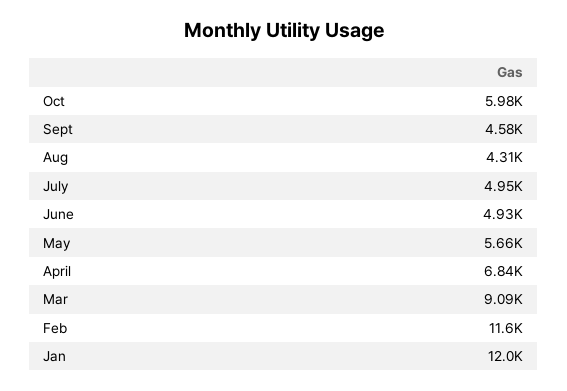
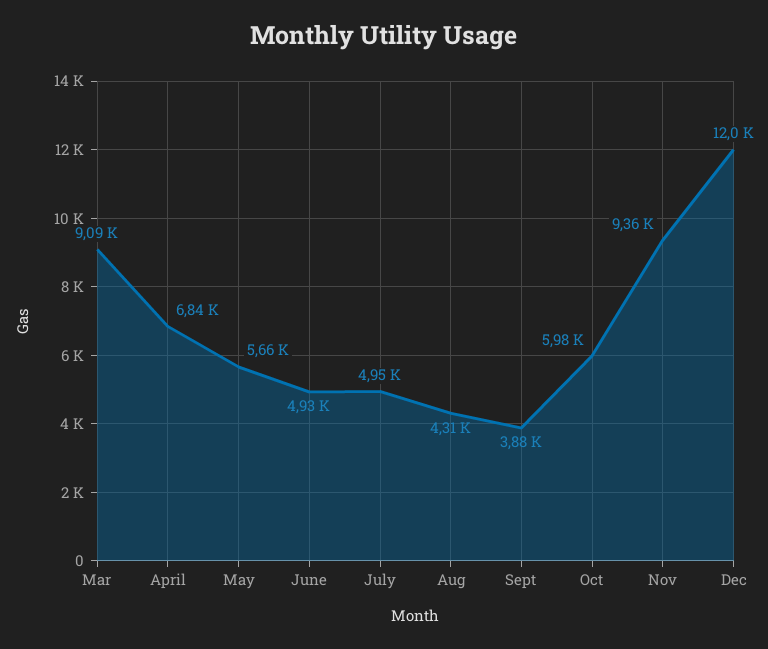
Sept: 4580 -> 3880
Feb: 11600 -> none
Jan: 12000 -> none
Nov: none -> 9360
Dec: none -> 12000

